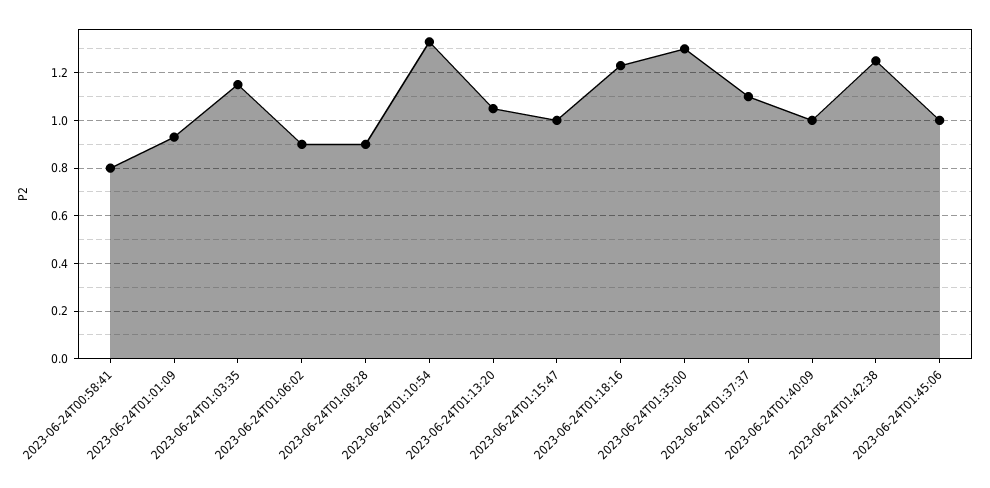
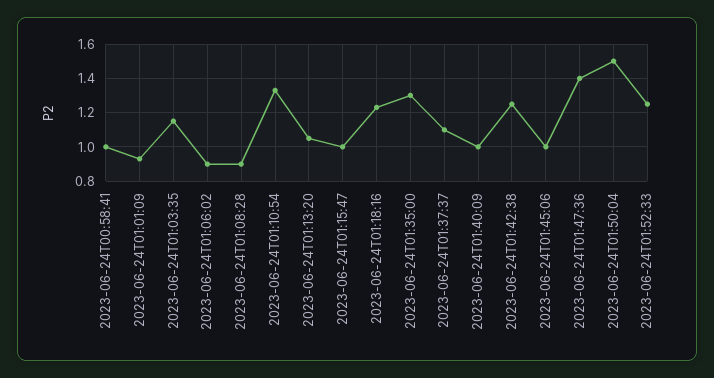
2023-06-24T00:58:41: 0.8 -> 1
2023-06-24T01:47:36: none -> 1.4
2023-06-24T01:50:04: none -> 1.5
2023-06-24T01:52:33: none -> 1.25

